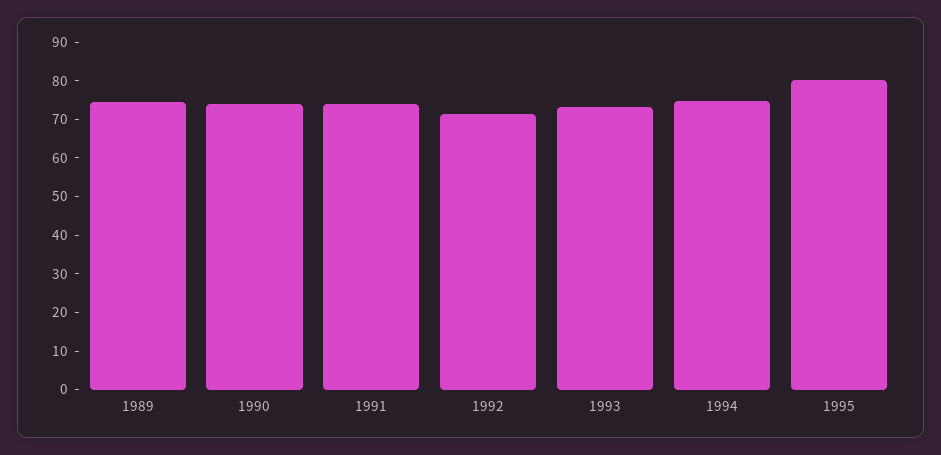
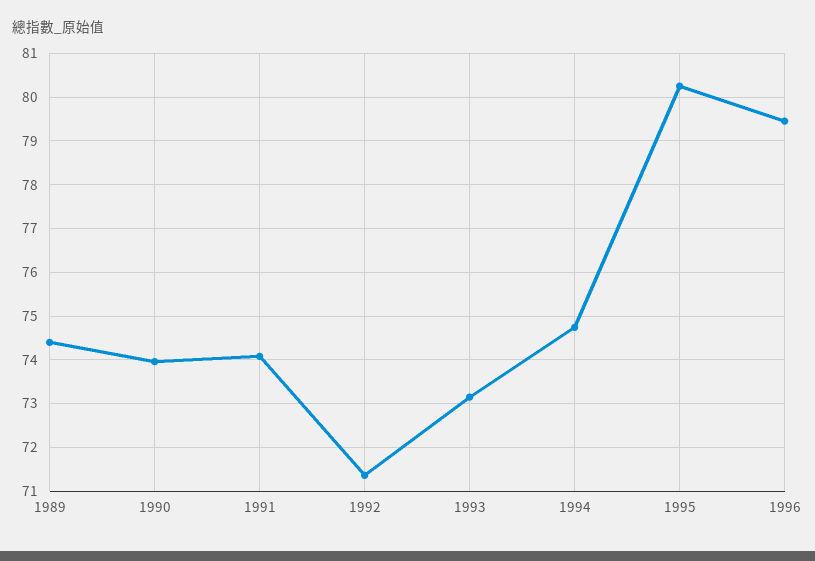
1996: none -> 79.4

